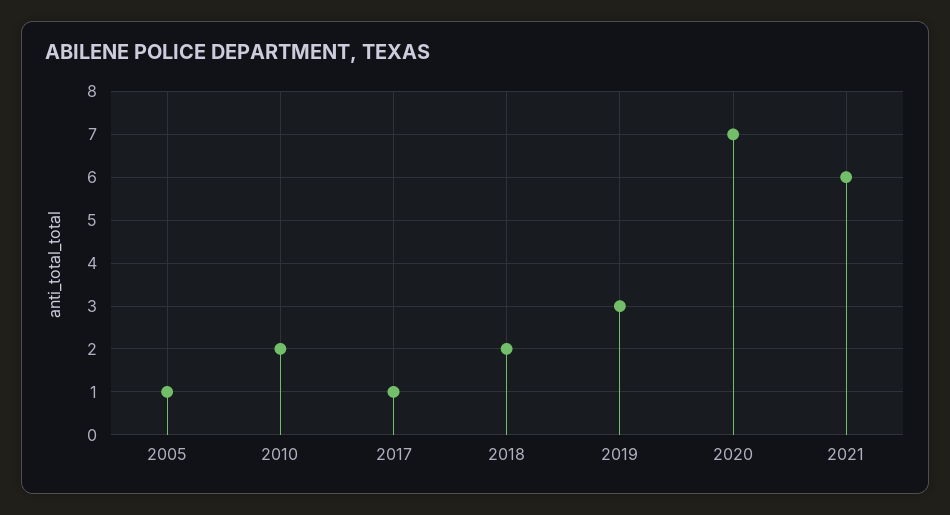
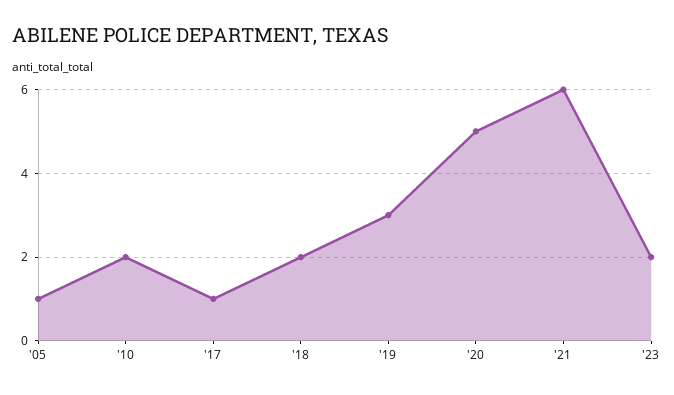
2020: 7 -> 5
'23: none -> 2

